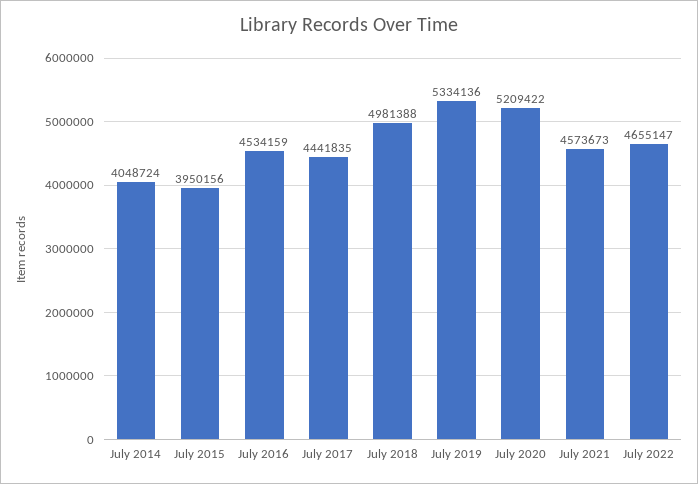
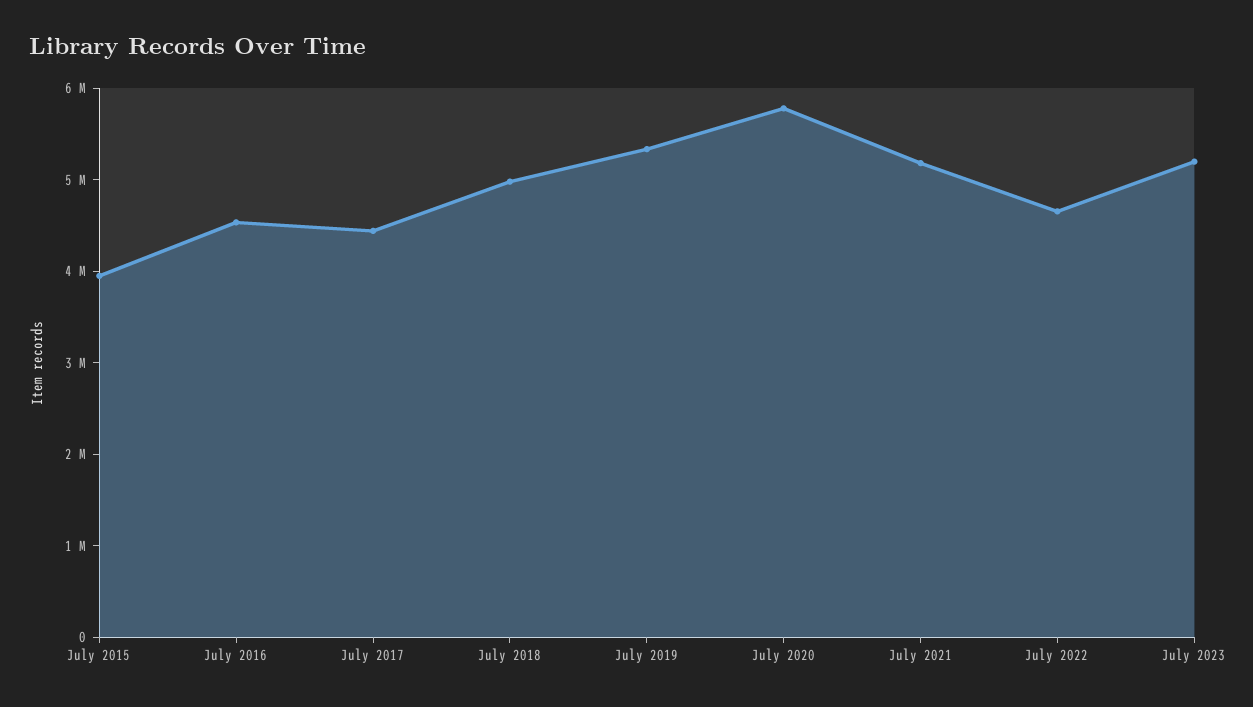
July 2014: 4048724 -> none
July 2020: 5209422 -> 5800000
July 2021: 4573673 -> 5200000
July 2023: none -> 5200000

